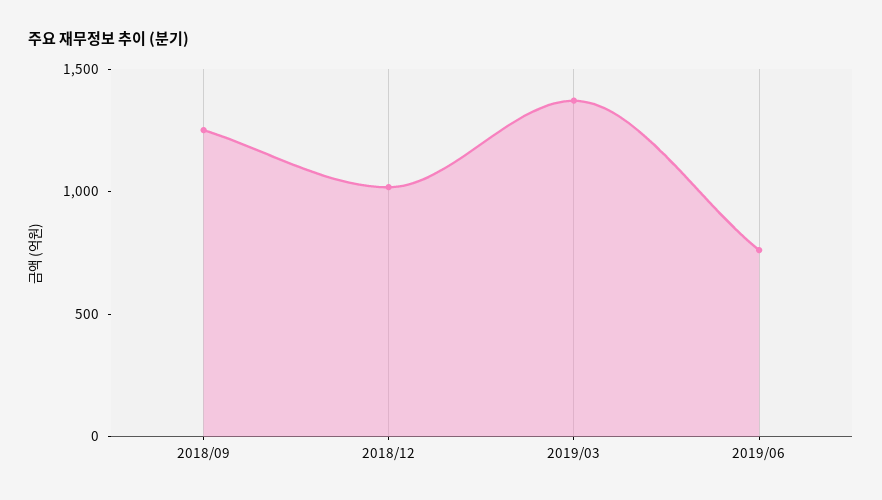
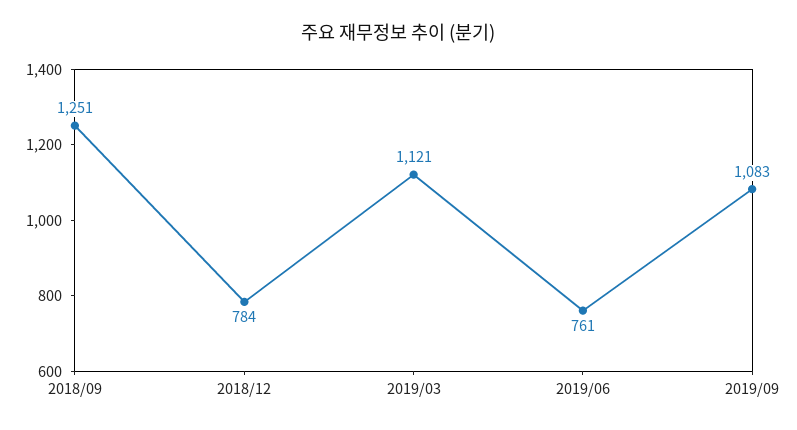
2018/12: 1000 -> 784
2019/03: 1400 -> 1121
2019/09: none -> 1083

